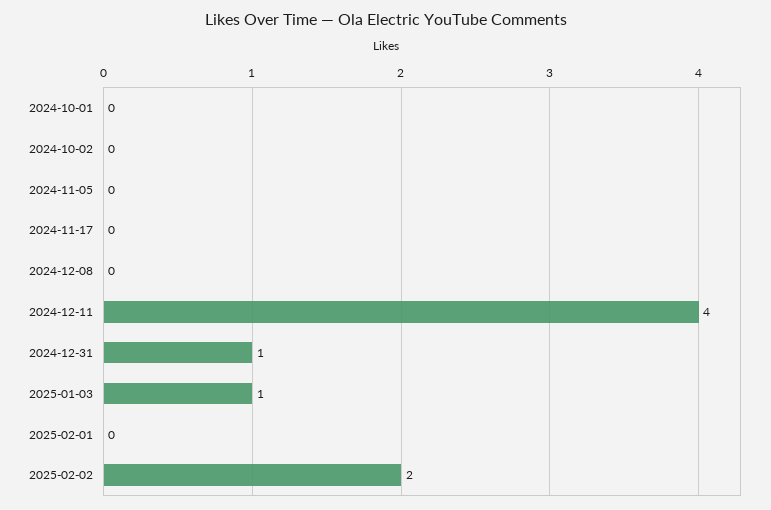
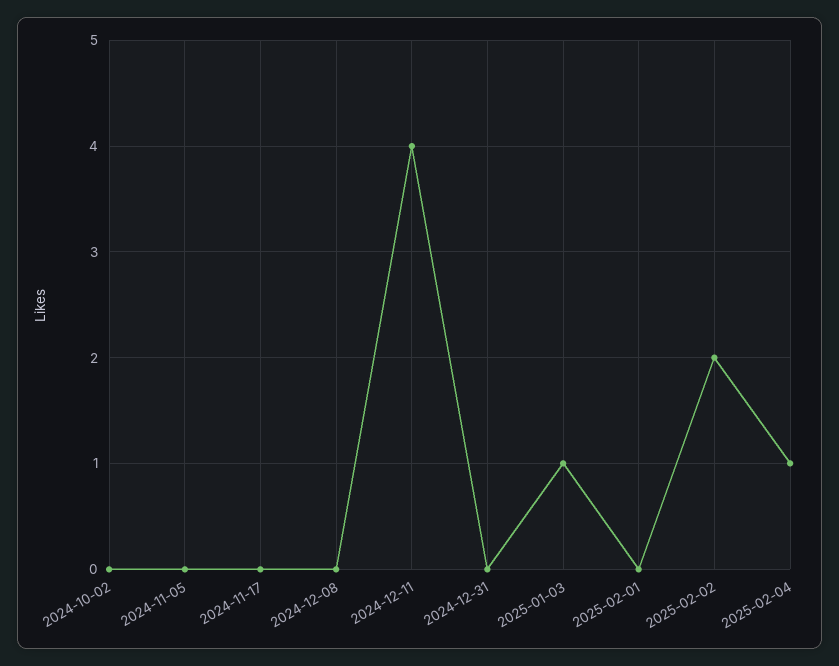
2024-10-01: 0 -> none
2024-12-31: 1 -> 0
2025-02-04: none -> 1

